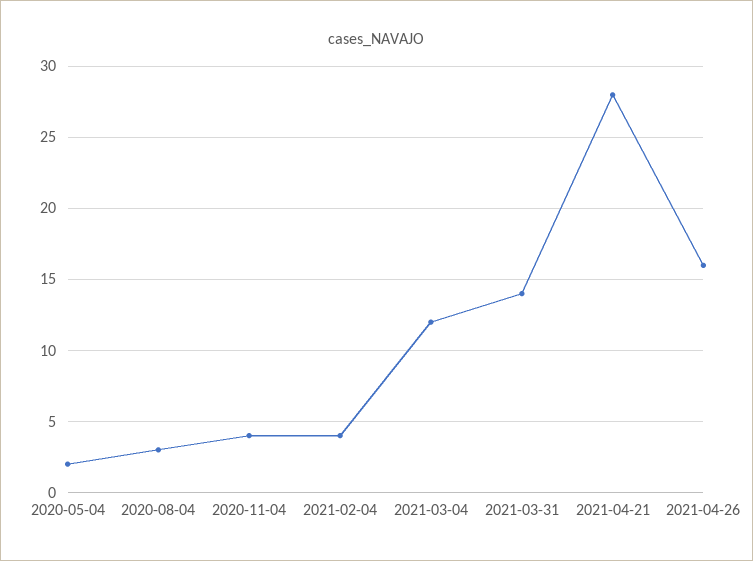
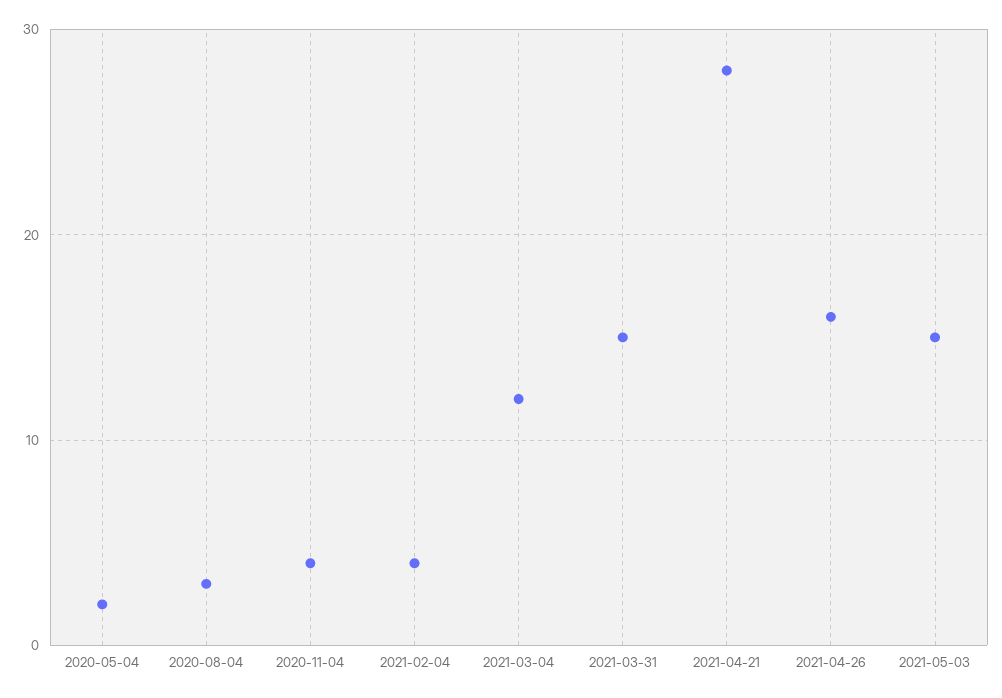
2021-03-31: 14 -> 15
2021-05-03: none -> 15

